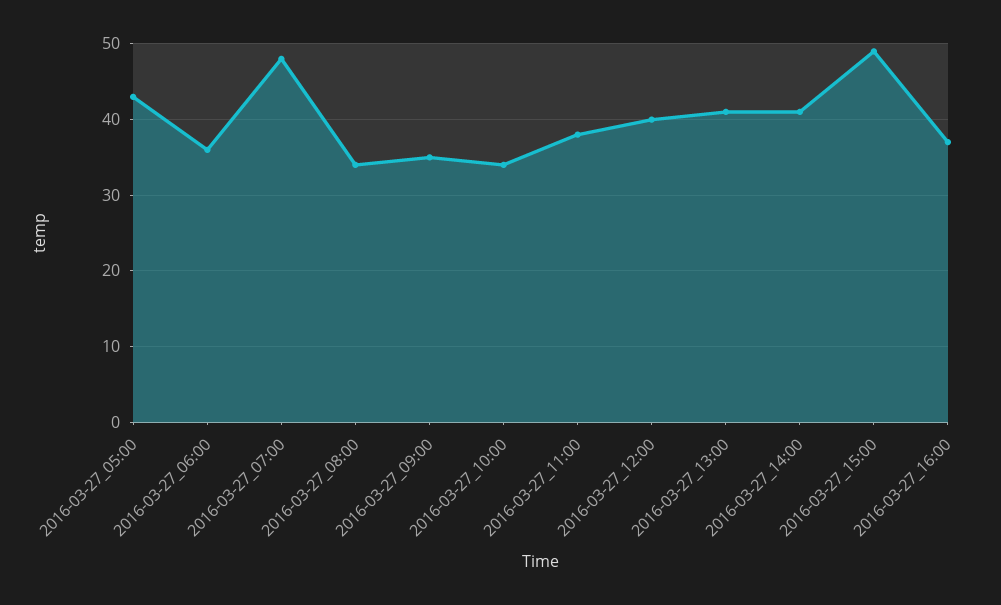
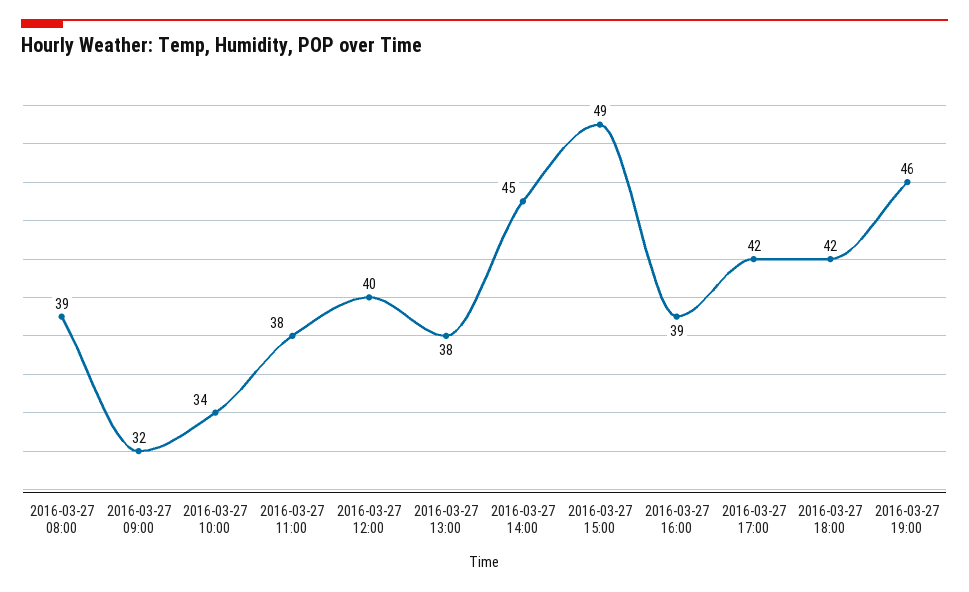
2016-03-27_05:00: 43 -> none
2016-03-27_06:00: 36 -> none
2016-03-27_07:00: 48 -> none
2016-03-27_08:00: 34 -> 39
2016-03-27_09:00: 35 -> 32
2016-03-27_13:00: 41 -> 38
2016-03-27_14:00: 41 -> 45
2016-03-27_16:00: 37 -> 39
2016-03-27 17:00: none -> 42
2016-03-27 18:00: none -> 42
2016-03-27 19:00: none -> 46

